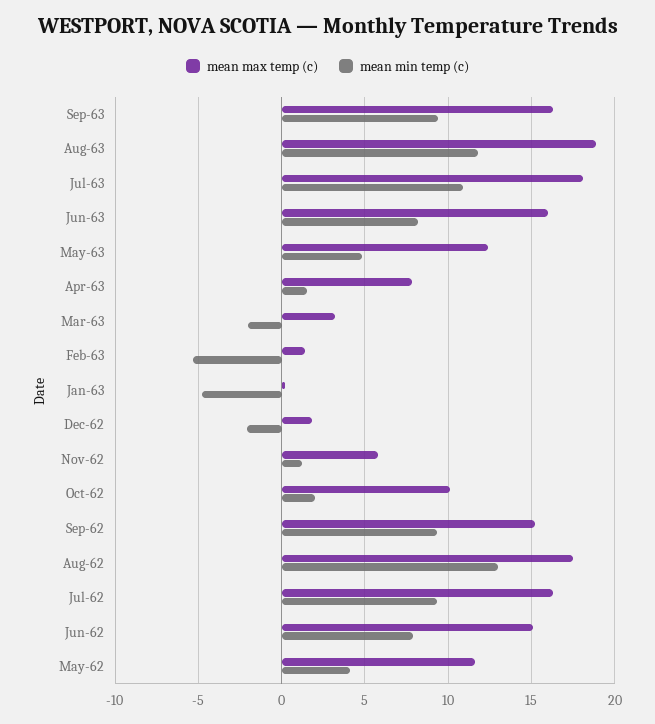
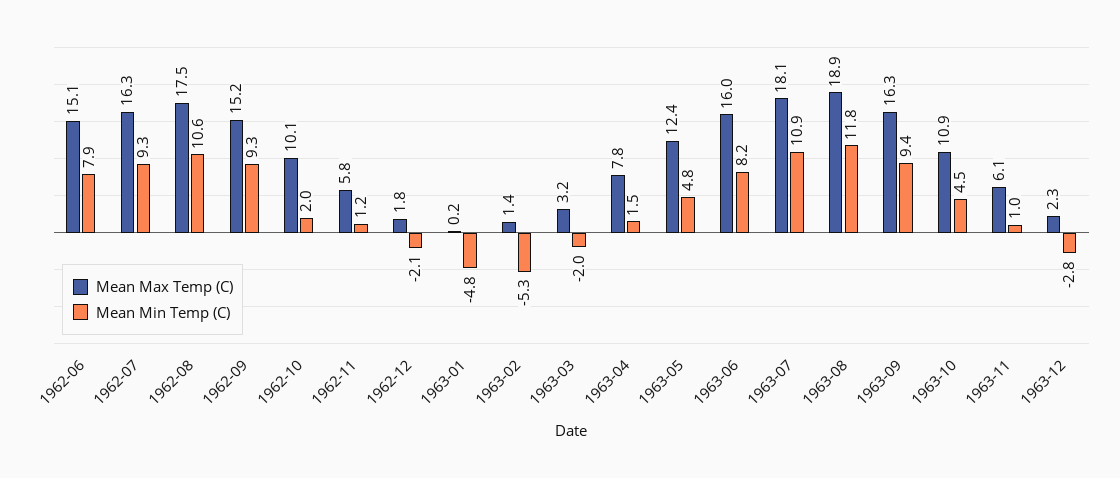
mean min temp (c), Aug-62: 13 -> 10.6
mean max temp (c), May-62: 11.5 -> none
mean min temp (c), May-62: 4 -> none
mean max temp (c), 1963-10: none -> 10.9
mean min temp (c), 1963-10: none -> 4.5
mean max temp (c), 1963-11: none -> 6.1
mean min temp (c), 1963-11: none -> 1
mean max temp (c), 1963-12: none -> 2.3
mean min temp (c), 1963-12: none -> -2.8

